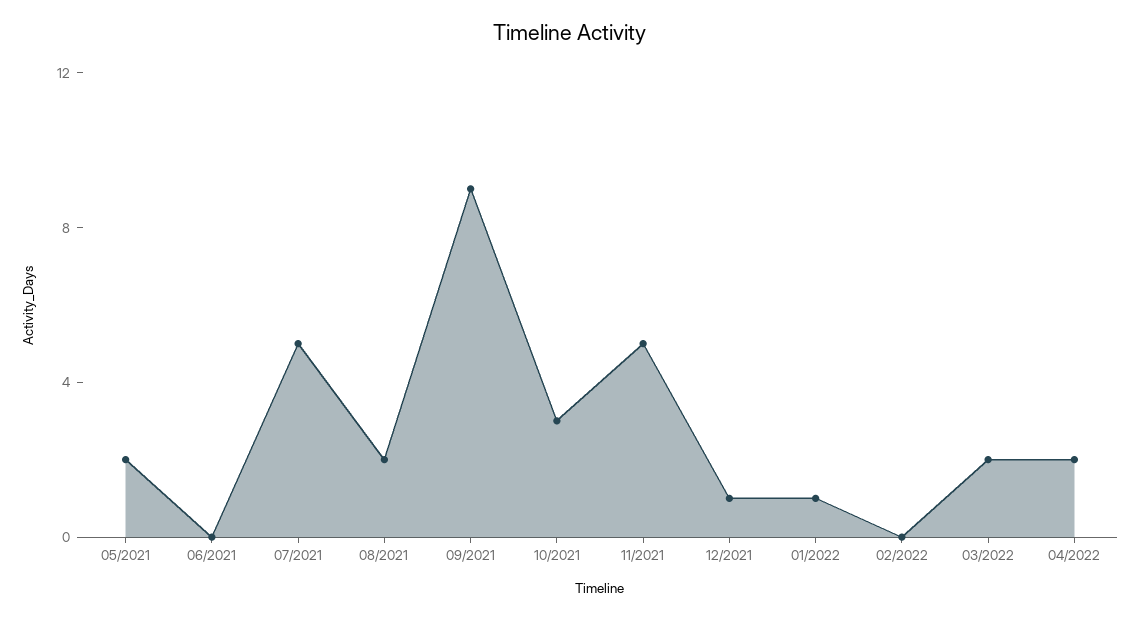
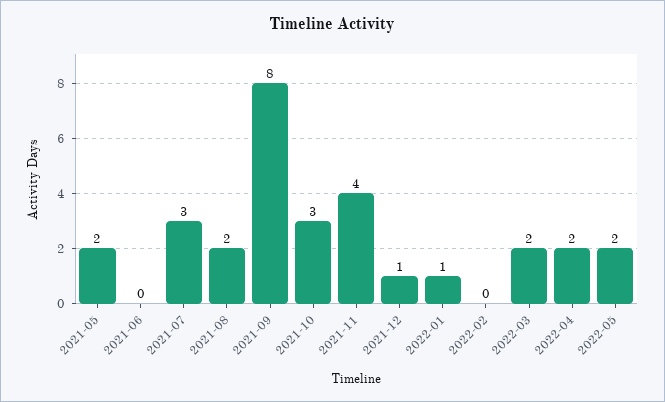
07/2021: 5 -> 3
09/2021: 9 -> 8
11/2021: 5 -> 4
2022-05: none -> 2

